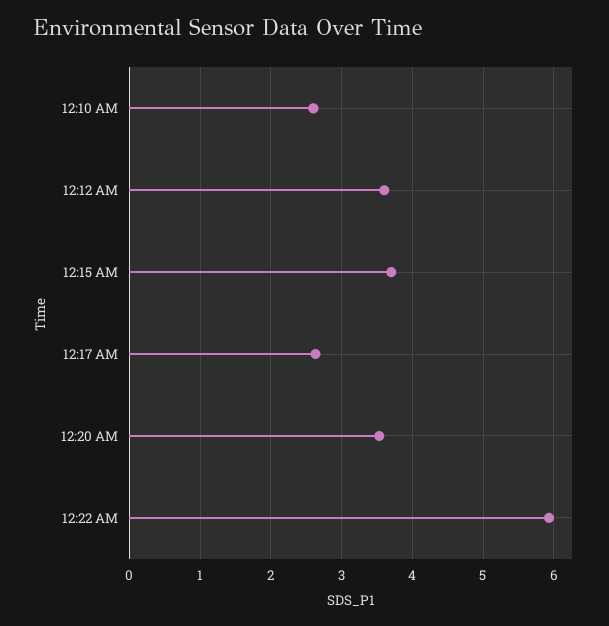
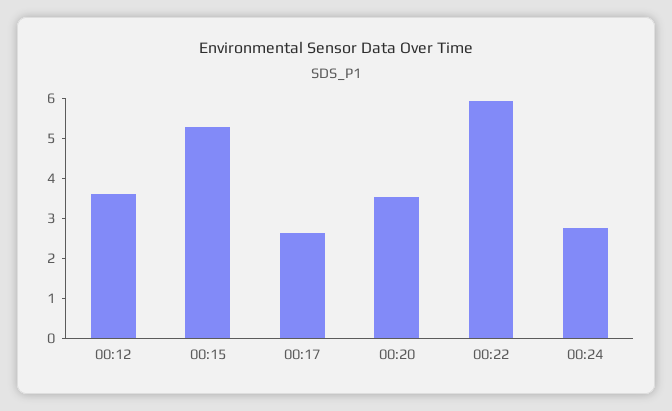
12:10 AM: 2.6 -> none
12:15 AM: 3.7 -> 5.25
00:24: none -> 2.75

